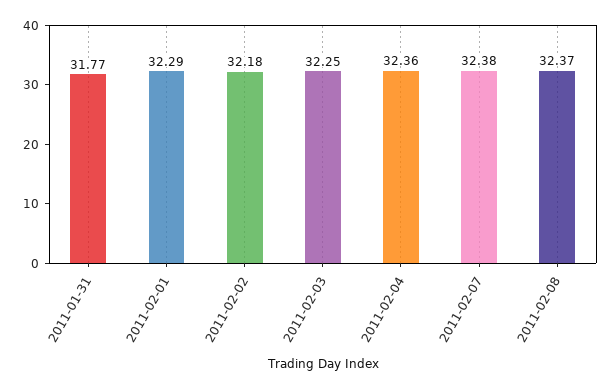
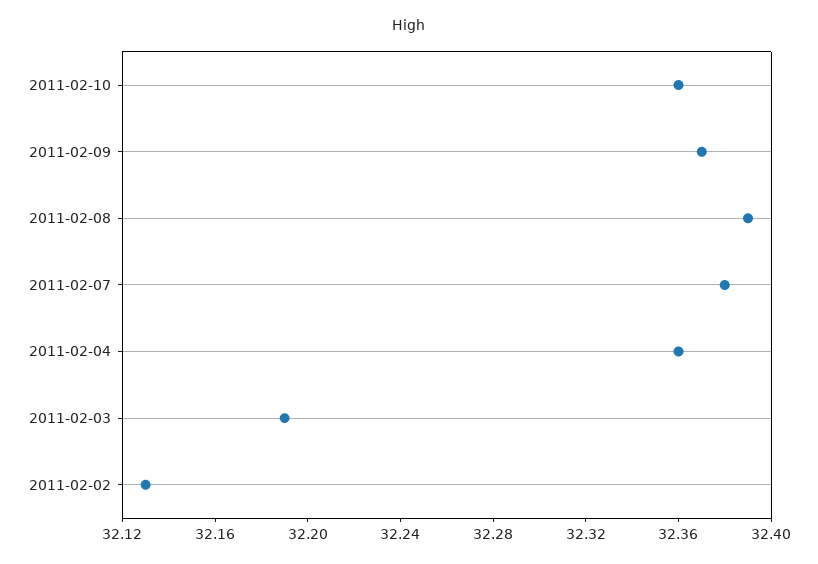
2011-01-31: 31.77 -> none
2011-02-01: 32.29 -> none
2011-02-02: 32.18 -> 32.13
2011-02-03: 32.25 -> 32.19
2011-02-08: 32.37 -> 32.39
2011-02-10: none -> 32.36
2011-02-09: none -> 32.37

